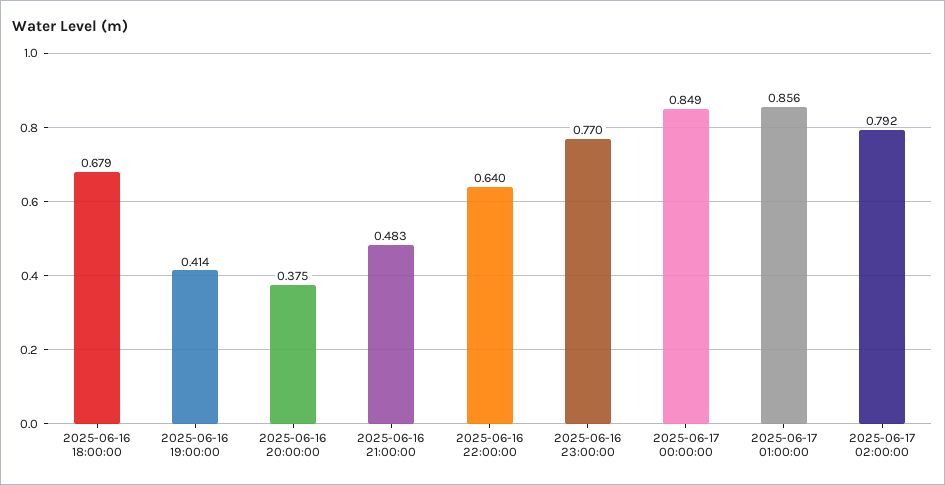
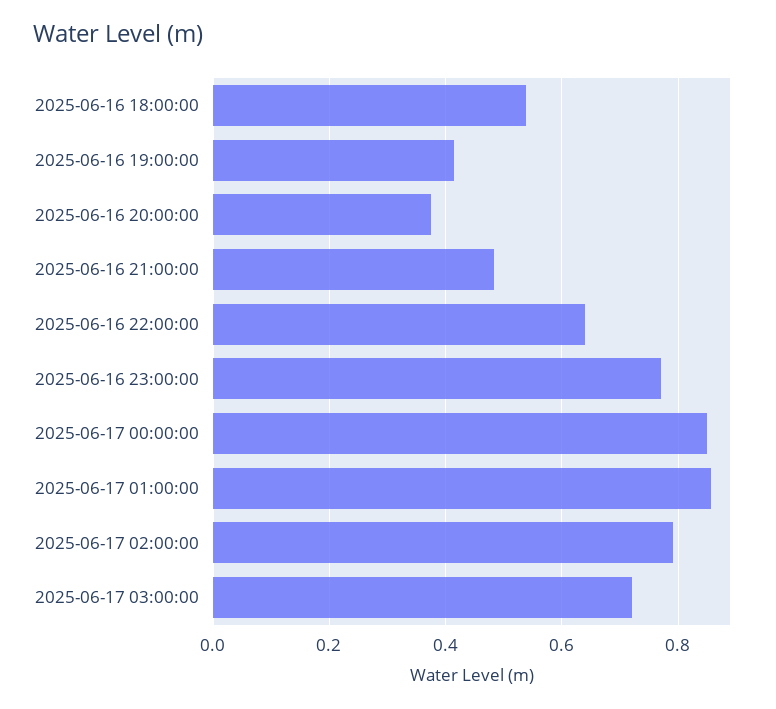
2025-06-16 18:00:00: 0.679 -> 0.54
2025-06-17 03:00:00: none -> 0.72

